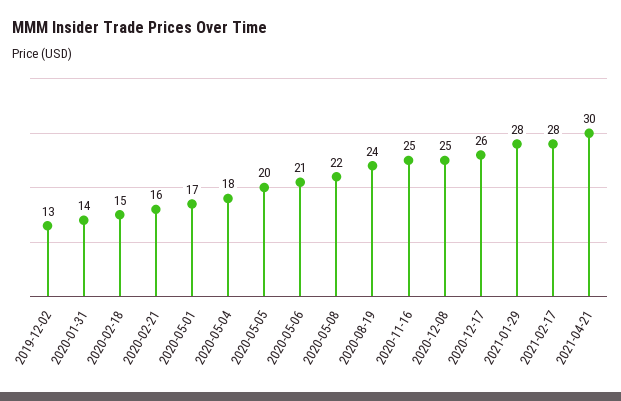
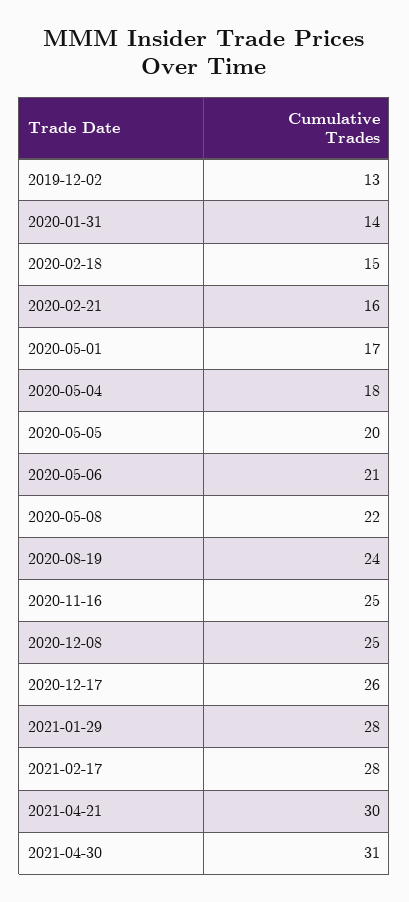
2021-04-30: none -> 31

